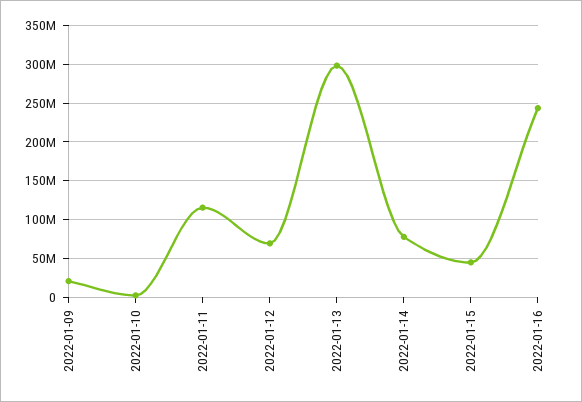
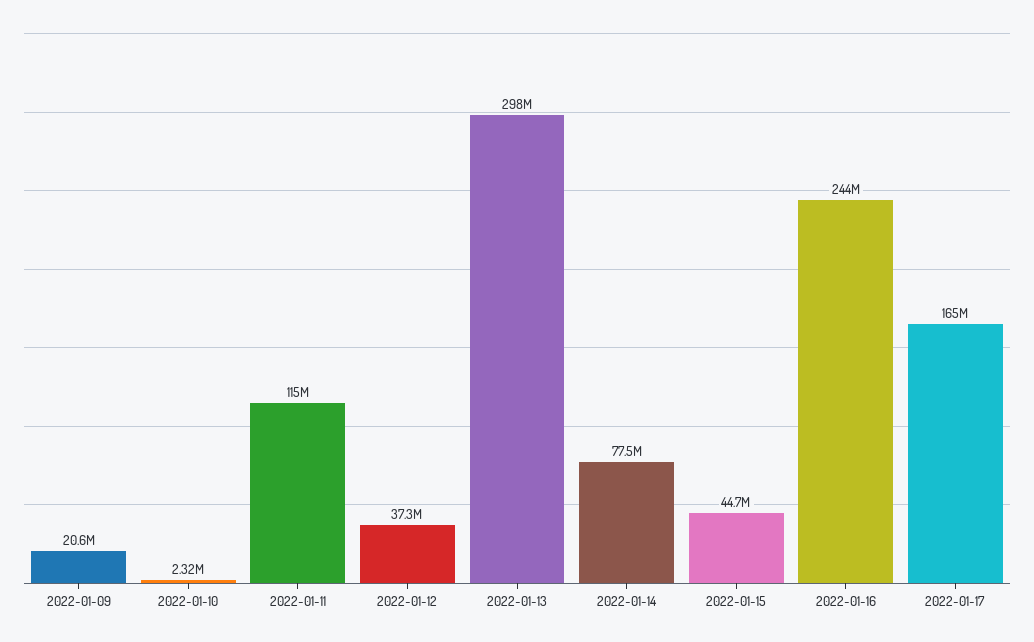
2022-01-12: 70000000 -> 37300000
2022-01-17: none -> 165000000

